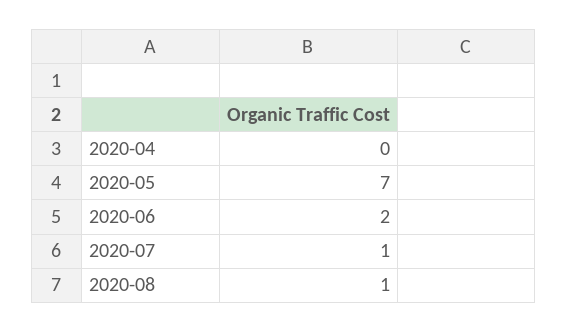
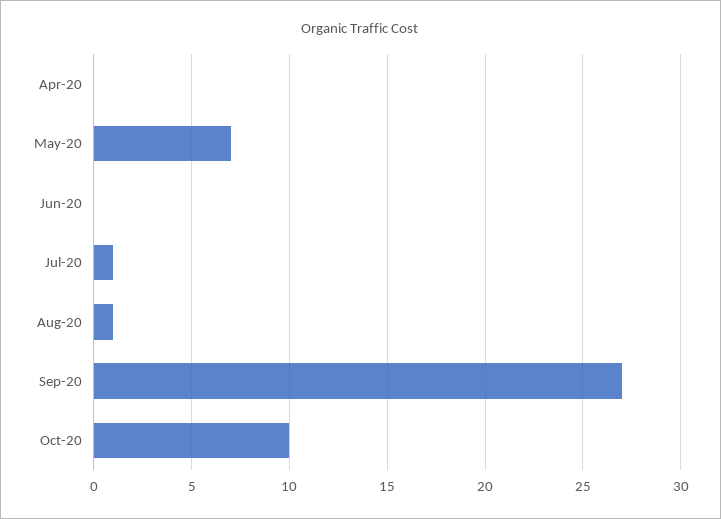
2020-06: 2 -> 0
Sep-20: none -> 27
Oct-20: none -> 10

